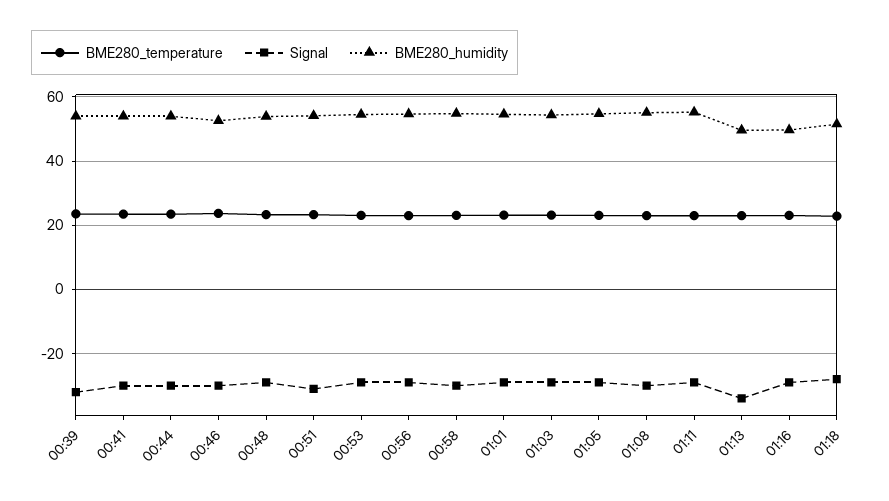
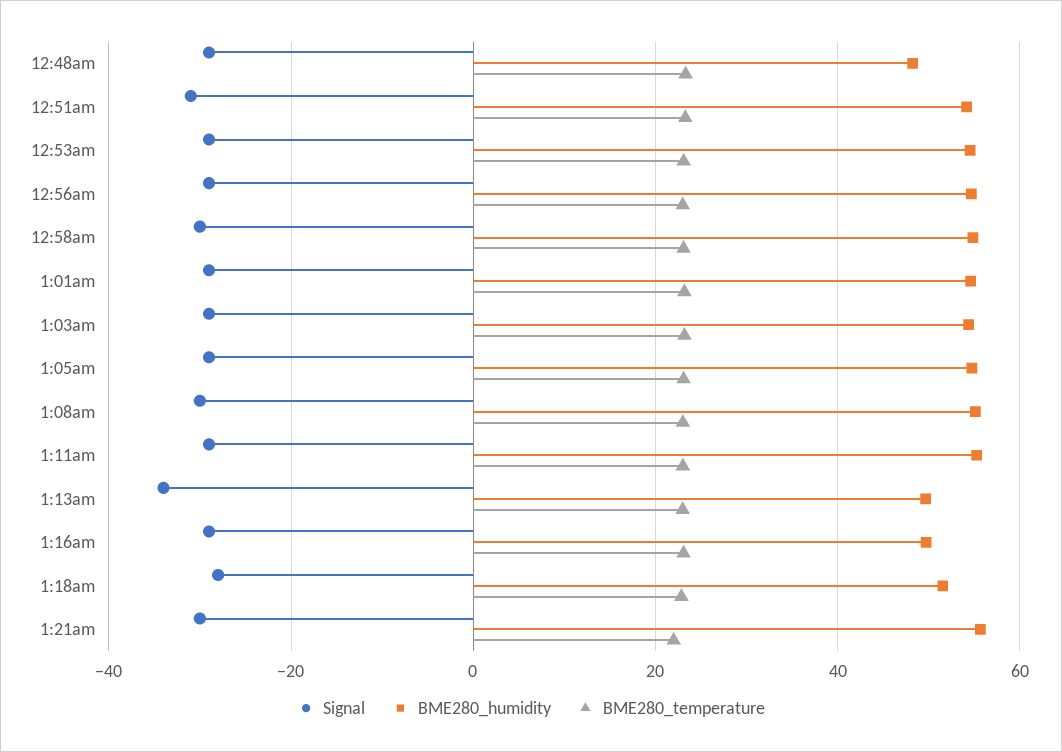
BME280_temperature, 00:39: 24 -> none
Signal, 00:39: -32 -> none
BME280_humidity, 00:39: 54 -> none
BME280_temperature, 00:41: 24 -> none
Signal, 00:41: -30 -> none
BME280_humidity, 00:41: 54 -> none
BME280_temperature, 00:44: 24 -> none
Signal, 00:44: -30 -> none
BME280_humidity, 00:44: 54 -> none
BME280_temperature, 00:46: 24 -> none
Signal, 00:46: -30 -> none
BME280_humidity, 00:46: 52 -> none
BME280_humidity, 00:48: 54 -> 48
Signal, 1:21am: none -> -30
BME280_humidity, 1:21am: none -> 56
BME280_temperature, 1:21am: none -> 22

